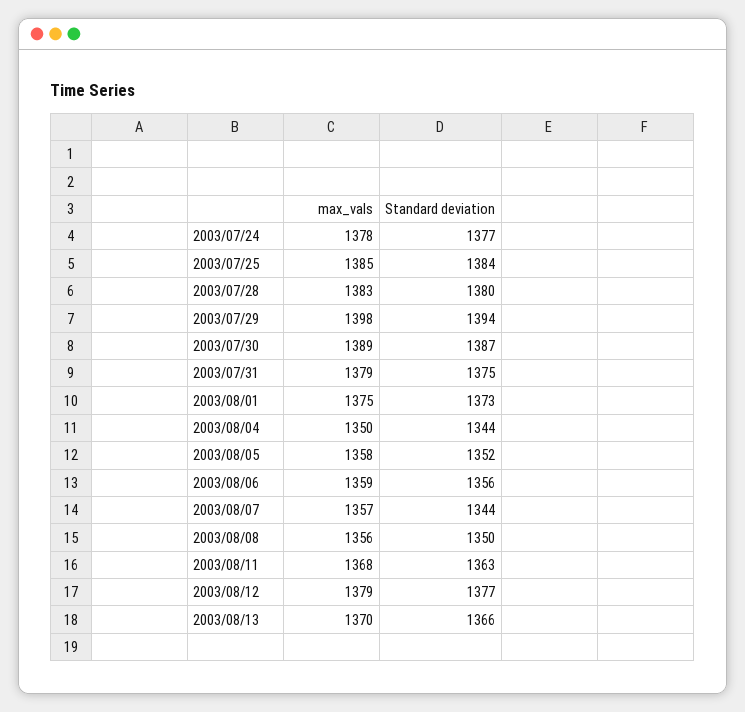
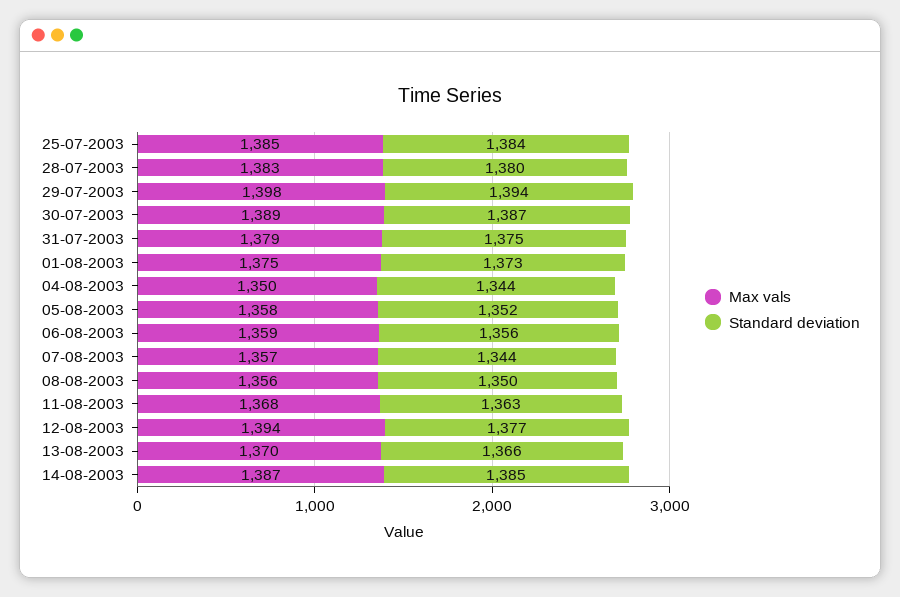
max_vals, 2003/07/24: 1378 -> none
Standard deviation, 2003/07/24: 1377 -> none
max_vals, 2003/08/12: 1379 -> 1394
max_vals, 14-08-2003: none -> 1387
Standard deviation, 14-08-2003: none -> 1385

